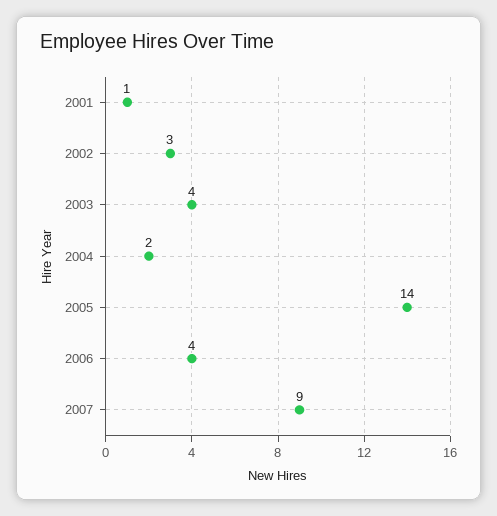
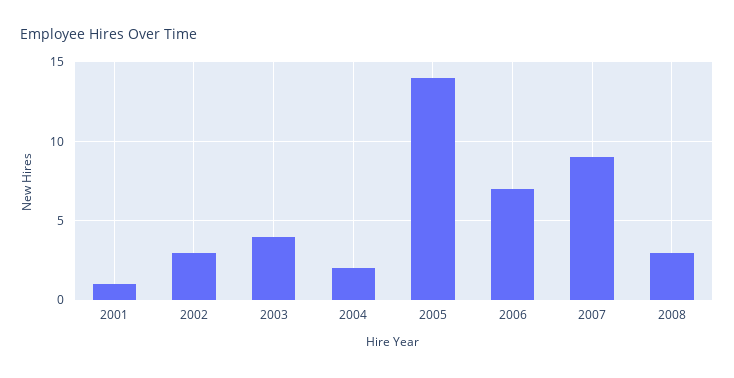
2006: 4 -> 7
2008: none -> 3

